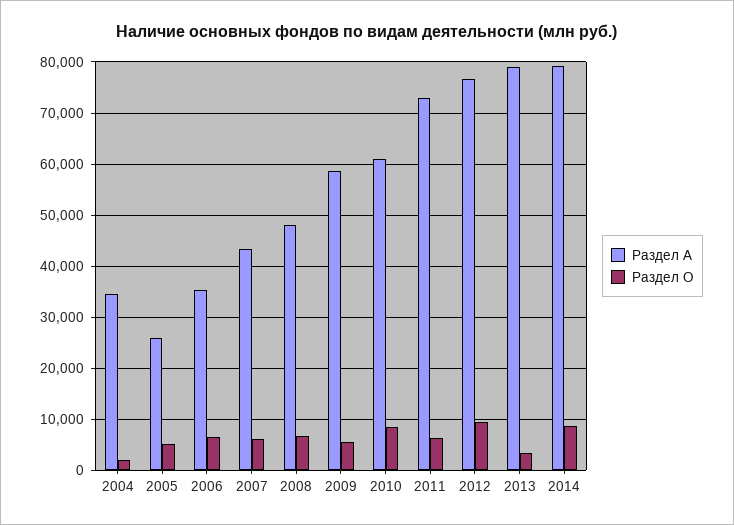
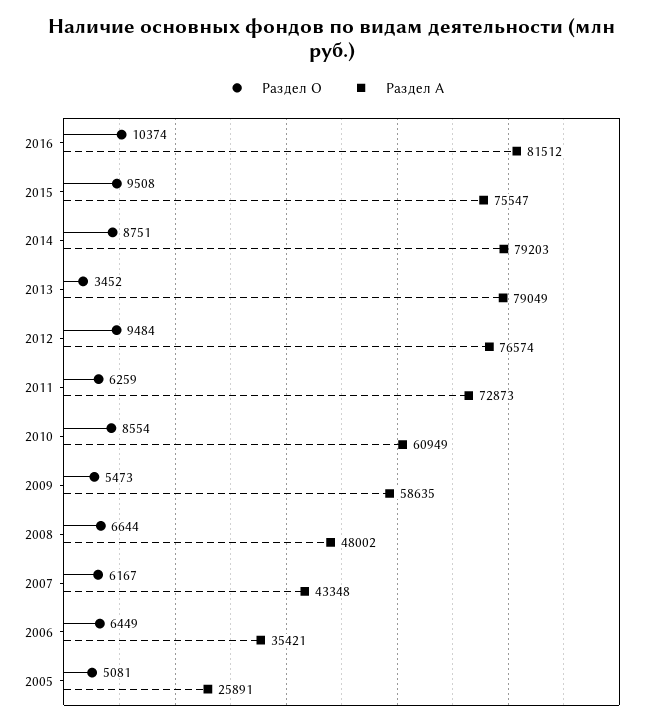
Раздел А, 2004: 34000 -> none
Раздел O, 2004: 2000 -> none
Раздел O, 2016: none -> 10374
Раздел А, 2016: none -> 81512
Раздел O, 2015: none -> 9508
Раздел А, 2015: none -> 75547

